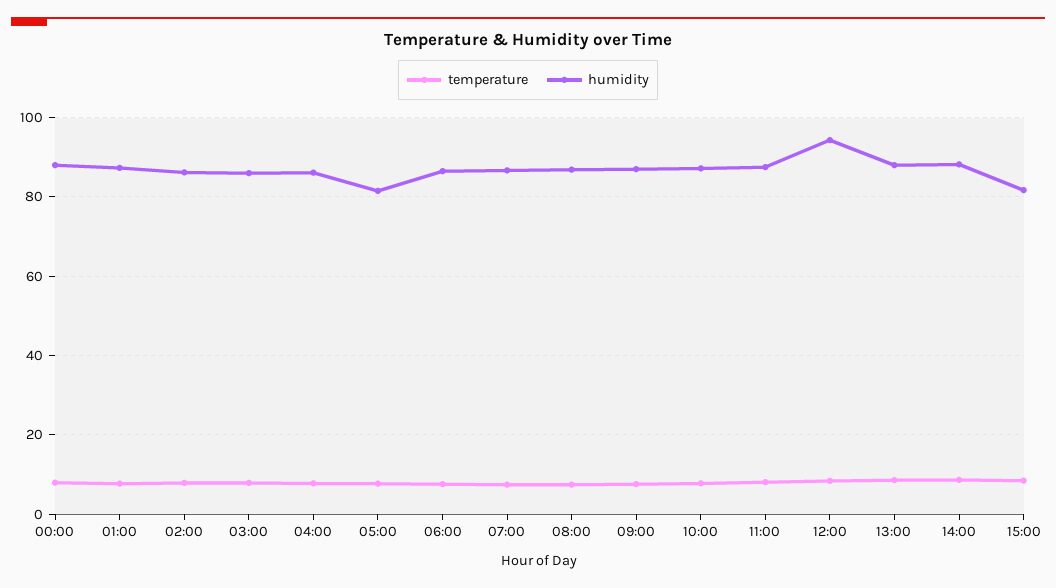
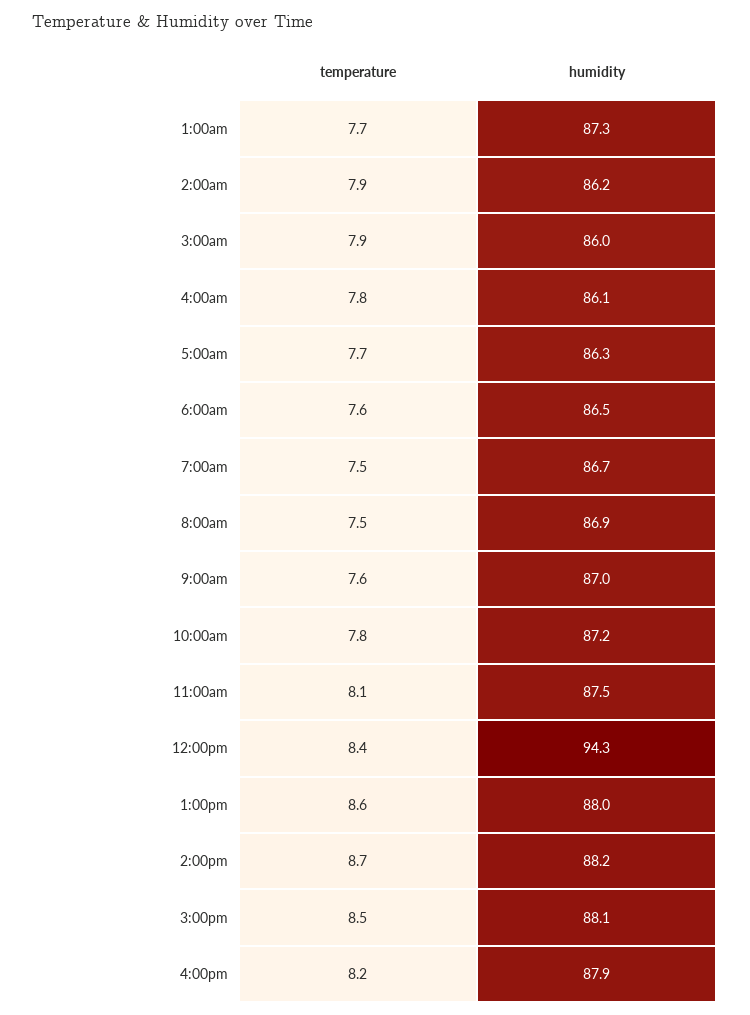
temperature, 00:00: 8 -> none
humidity, 00:00: 88 -> none
humidity, 05:00: 82 -> 86.3
humidity, 15:00: 82 -> 88.1
temperature, 4:00pm: none -> 8.2
humidity, 4:00pm: none -> 87.9

